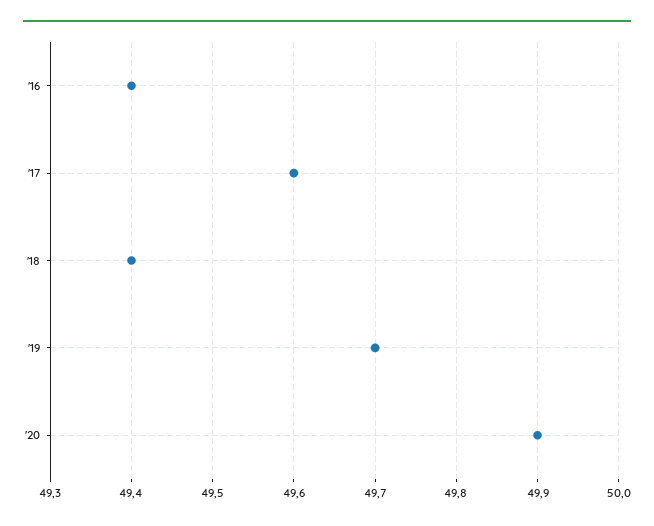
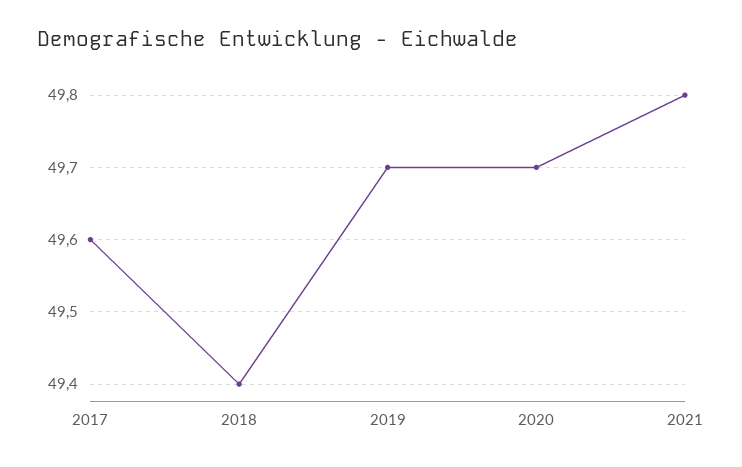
'16: 49.4 -> none
'20: 49.9 -> 49.7
2021: none -> 49.8

